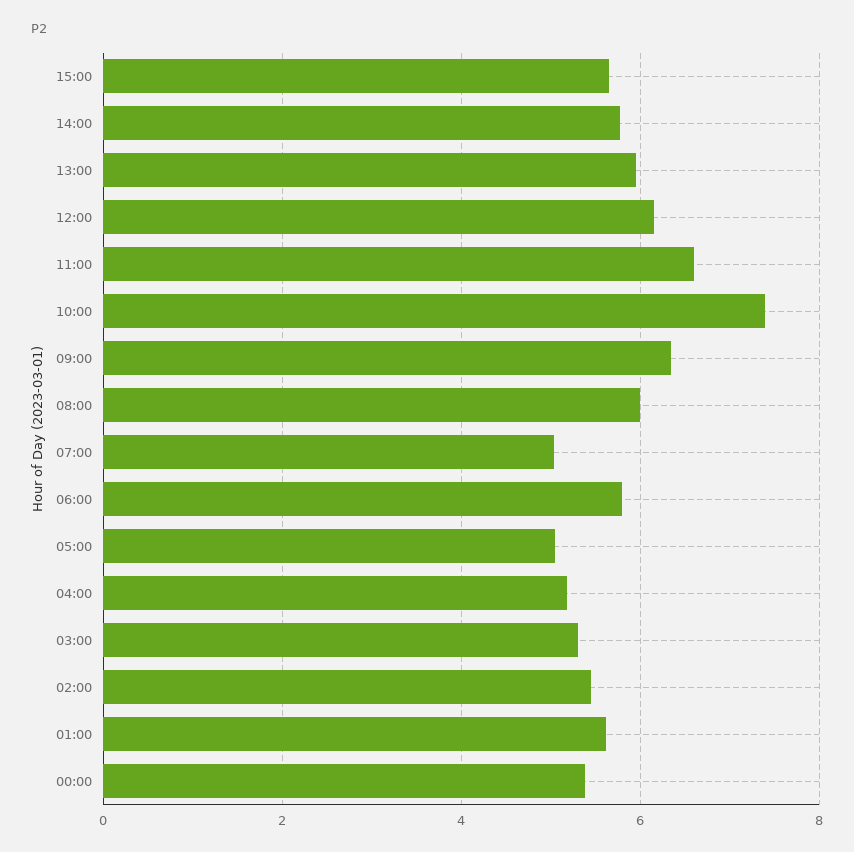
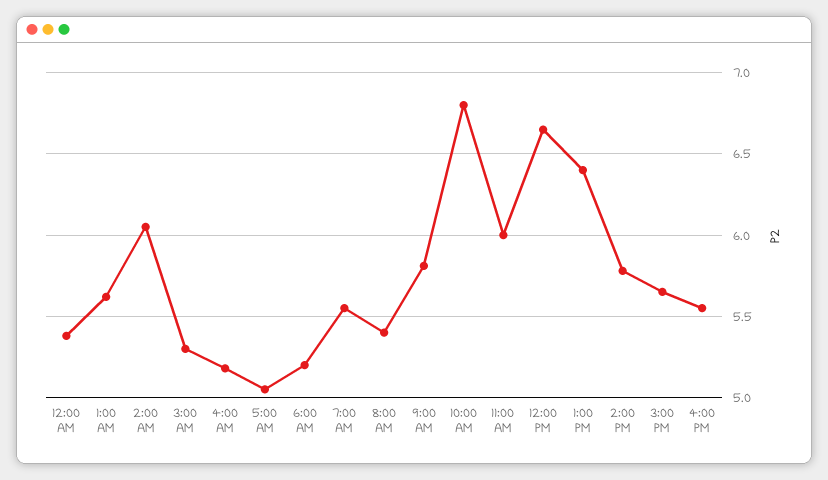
13:00: 6 -> 6.4
12:00: 6.2 -> 6.65
11:00: 6.6 -> 6
10:00: 7.4 -> 6.8
09:00: 6.4 -> 5.8
08:00: 6 -> 5.4
07:00: 5 -> 5.55
06:00: 5.8 -> 5.2
02:00: 5.4 -> 6.05
4:00 PM: none -> 5.55

